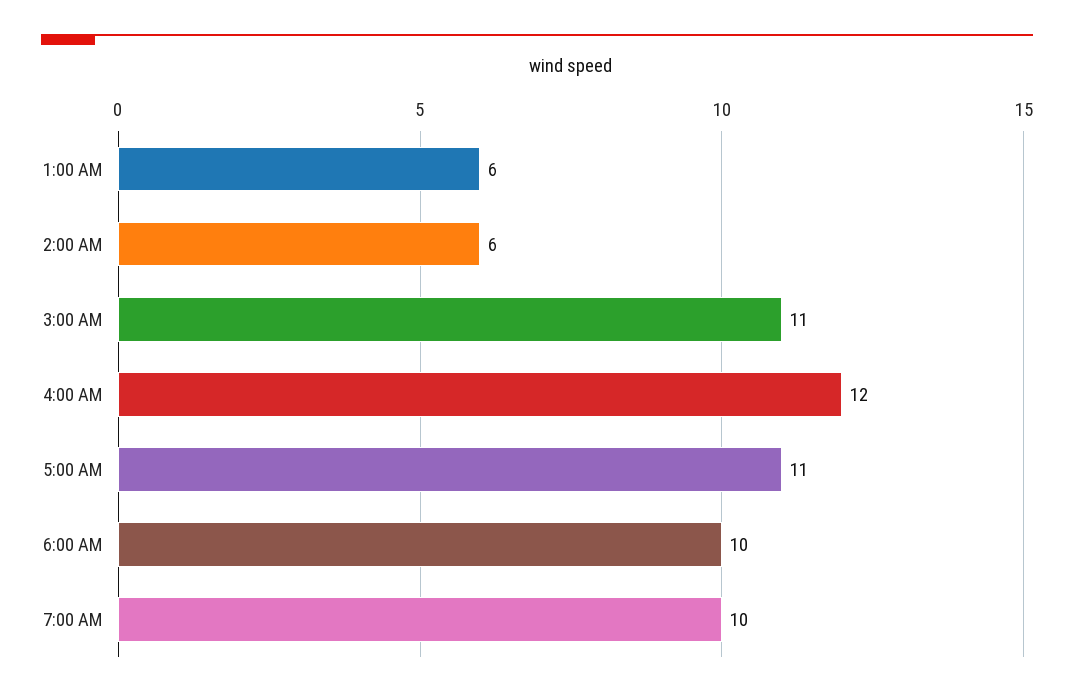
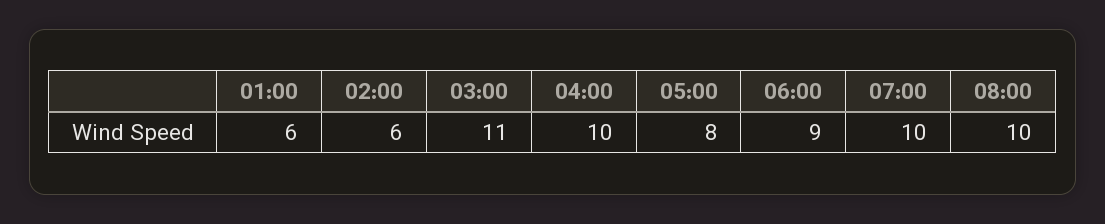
4:00 AM: 12 -> 10
5:00 AM: 11 -> 8
6:00 AM: 10 -> 9
08:00: none -> 10

